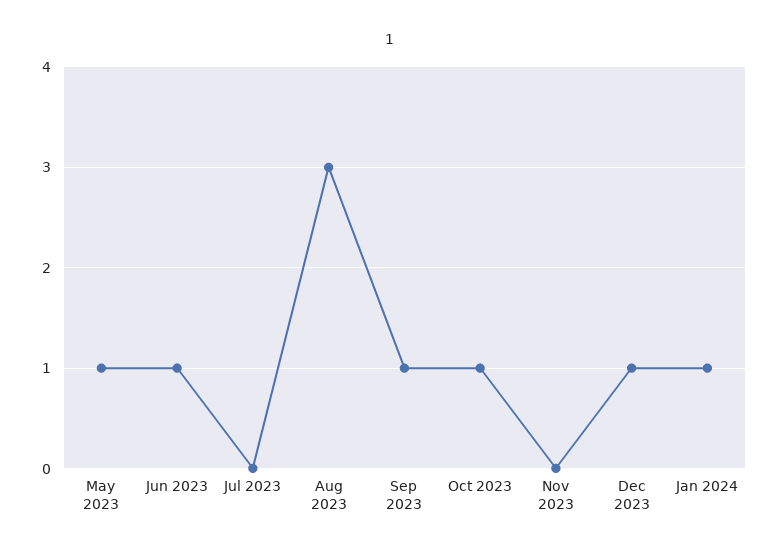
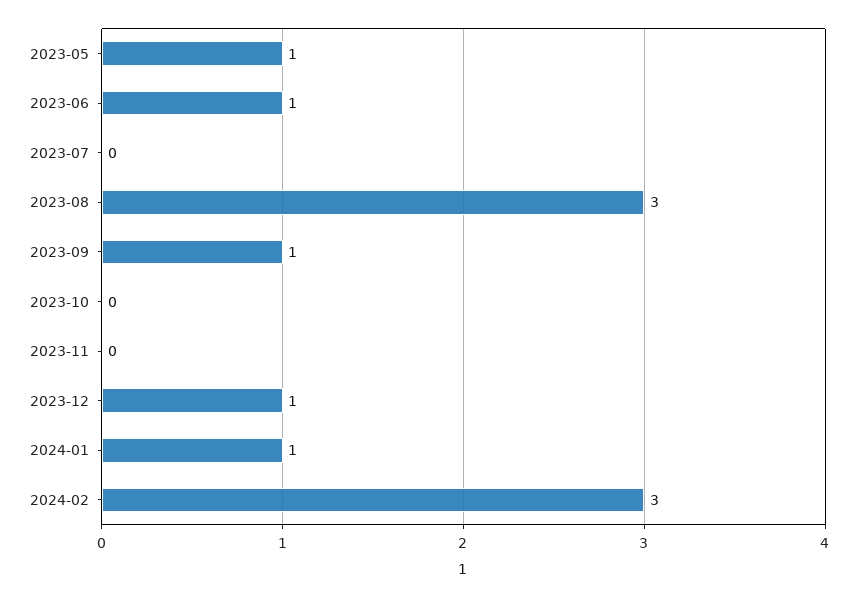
Oct 2023: 1 -> 0
2024-02: none -> 3

